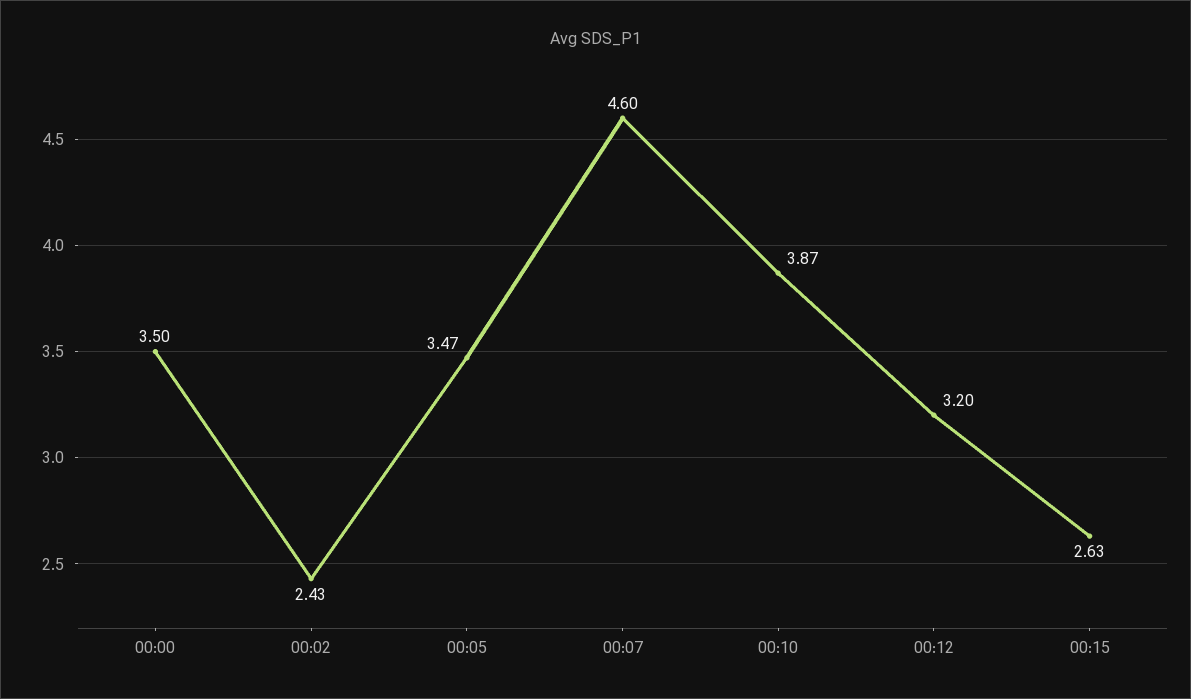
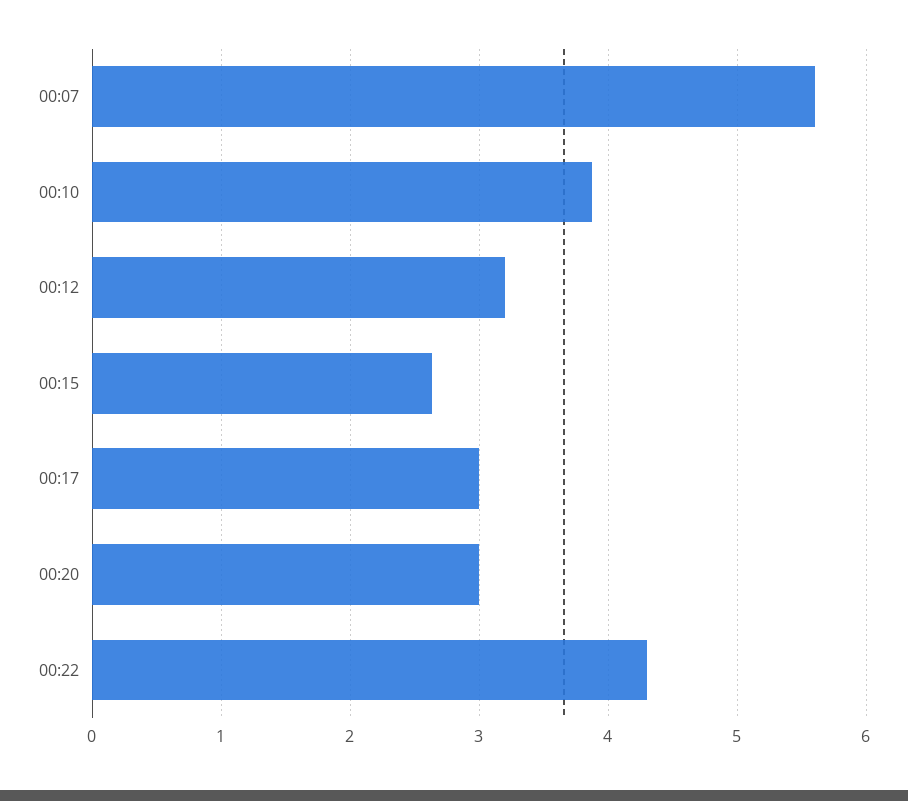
00:00: 3.5 -> none
00:02: 2.43 -> none
00:05: 3.47 -> none
00:07: 4.6 -> 5.6
00:17: none -> 3
00:20: none -> 3
00:22: none -> 4.3

